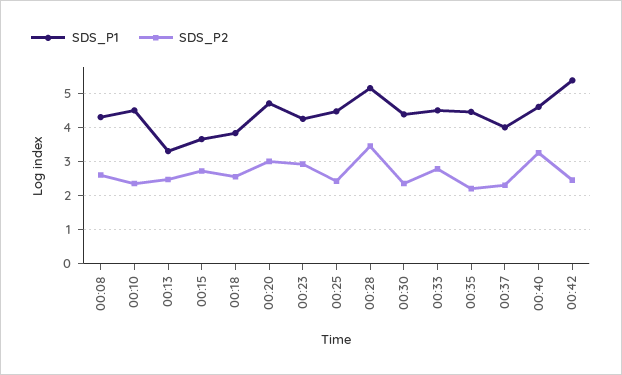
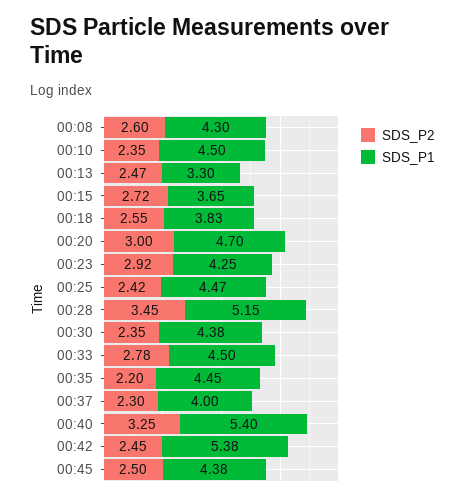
SDS_P1, 00:40: 4.6 -> 5.4
SDS_P2, 00:45: none -> 2.5
SDS_P1, 00:45: none -> 4.38

